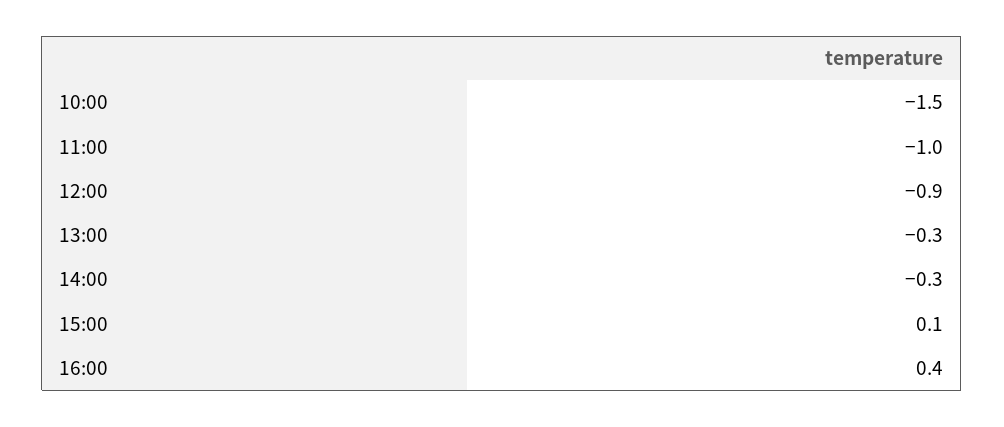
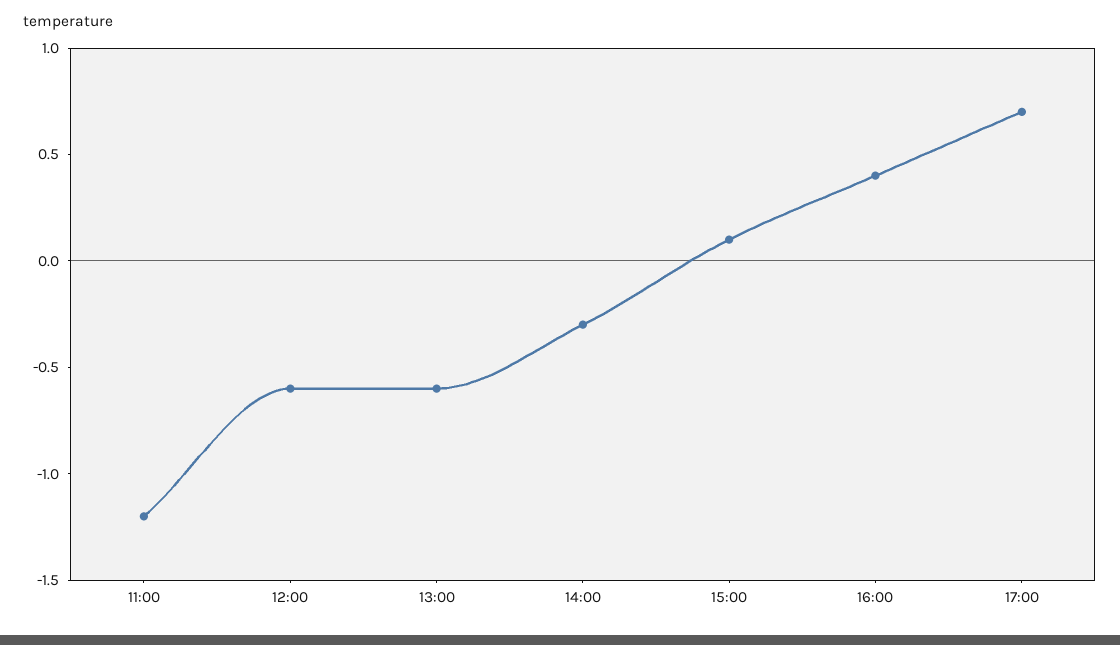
10:00: -1.5 -> none
11:00: -1 -> -1.2
12:00: -0.9 -> -0.6
13:00: -0.3 -> -0.6
17:00: none -> 0.7

